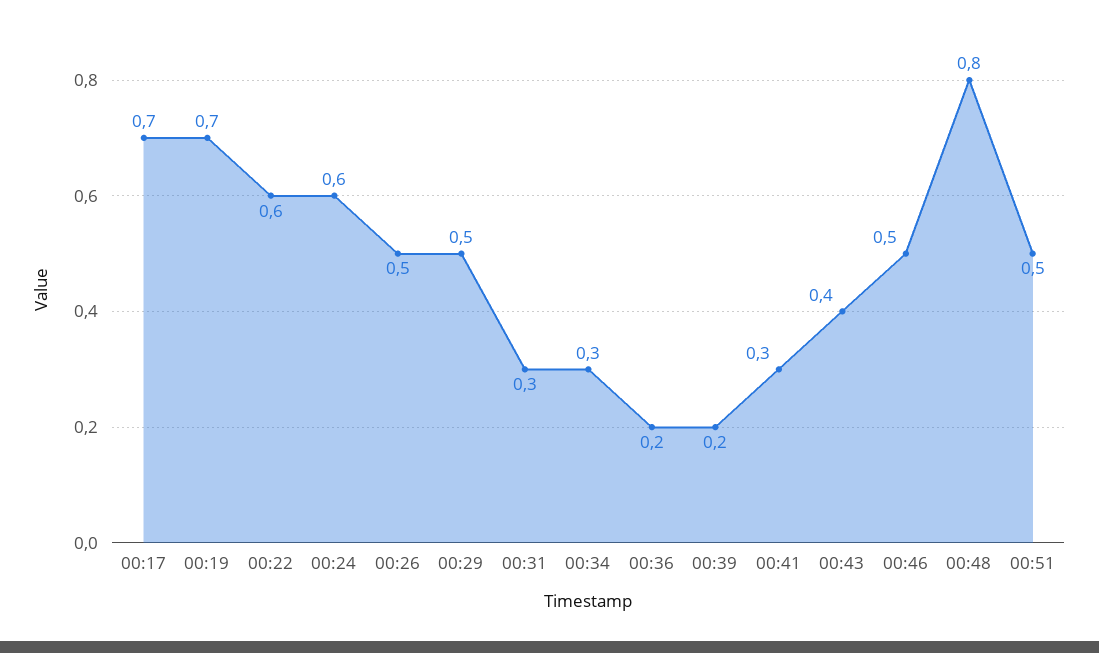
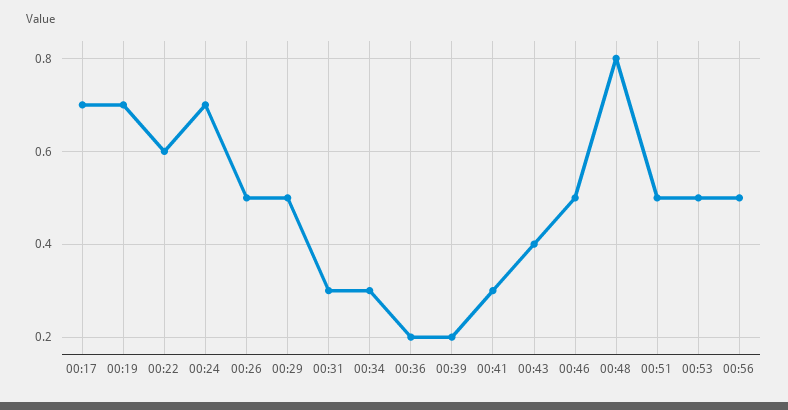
00:24: 0.6 -> 0.7
00:53: none -> 0.5
00:56: none -> 0.5

